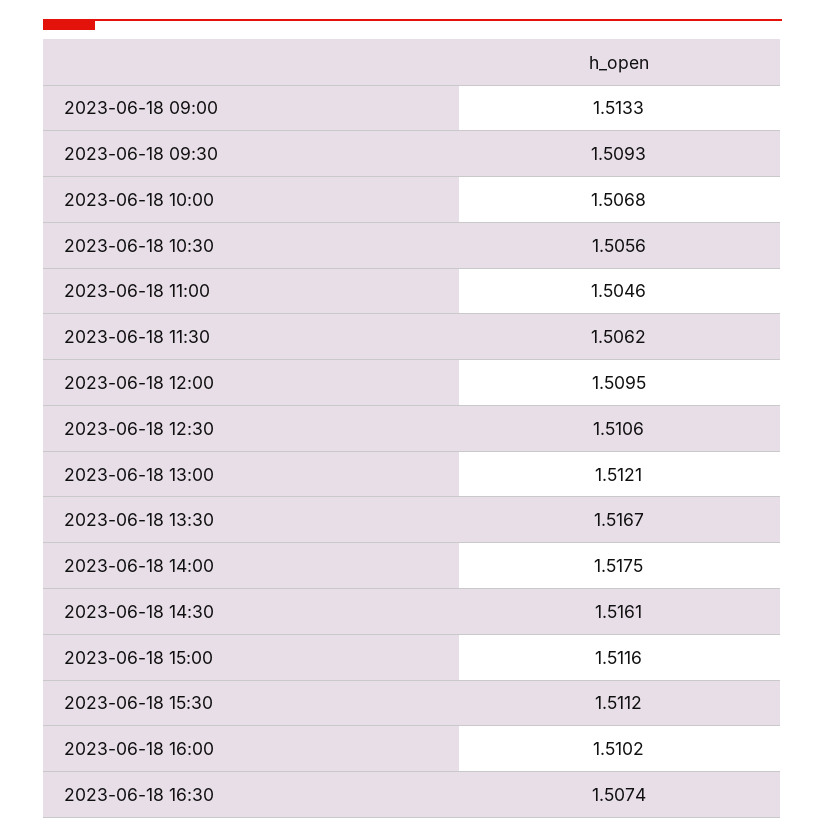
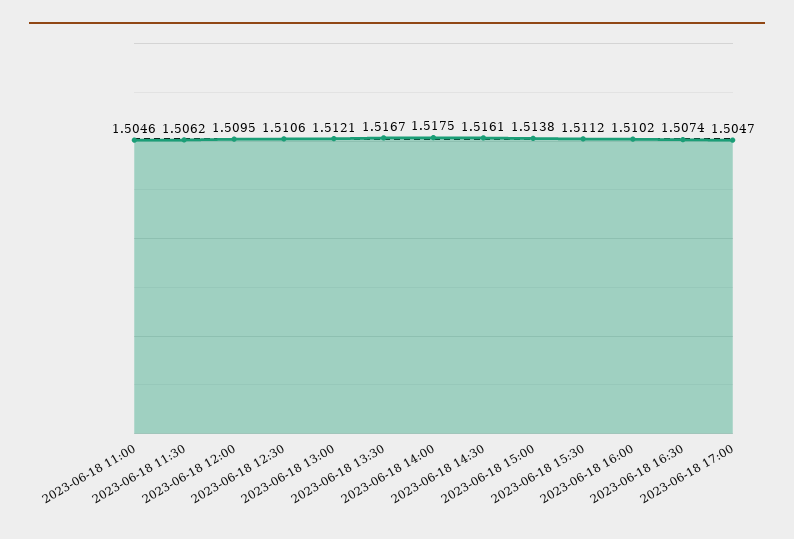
2023-06-18 09:00: 1.5133 -> none
2023-06-18 09:30: 1.5093 -> none
2023-06-18 10:00: 1.5068 -> none
2023-06-18 10:30: 1.5056 -> none
2023-06-18 15:00: 1.5116 -> 1.5138
2023-06-18 17:00: none -> 1.5047

